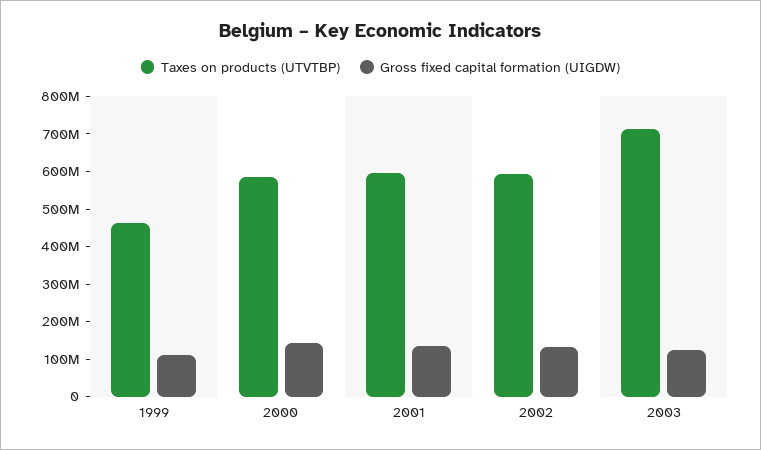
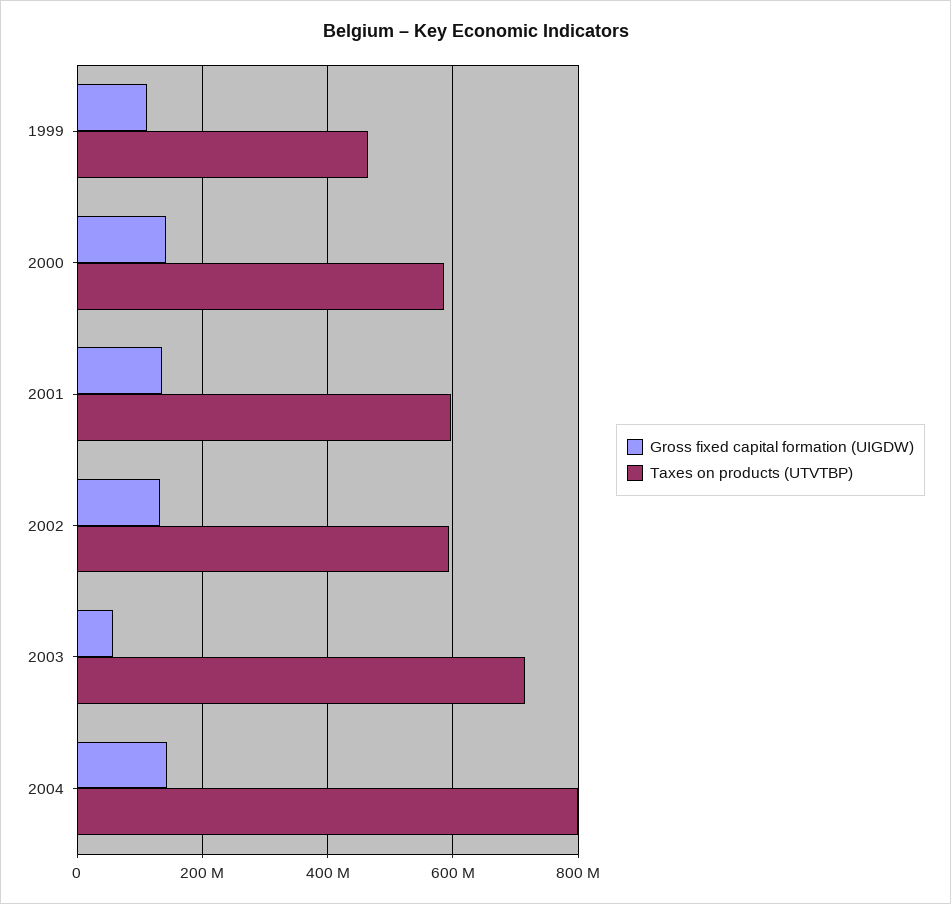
Gross fixed capital formation (UIGDW), 2003: 125000000 -> 60000000
Gross fixed capital formation (UIGDW), 2004: none -> 140000000
Taxes on products (UTVTBP), 2004: none -> 800000000

